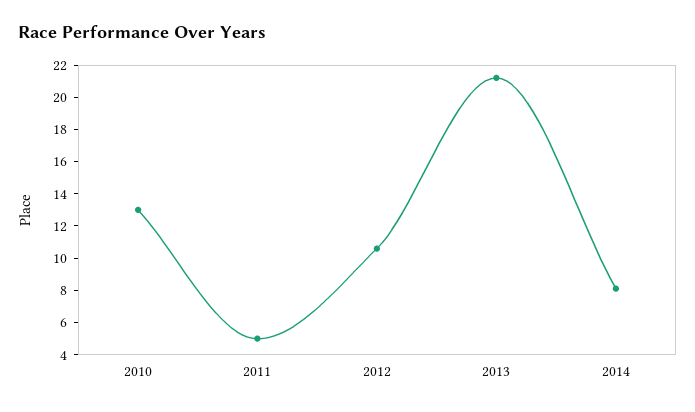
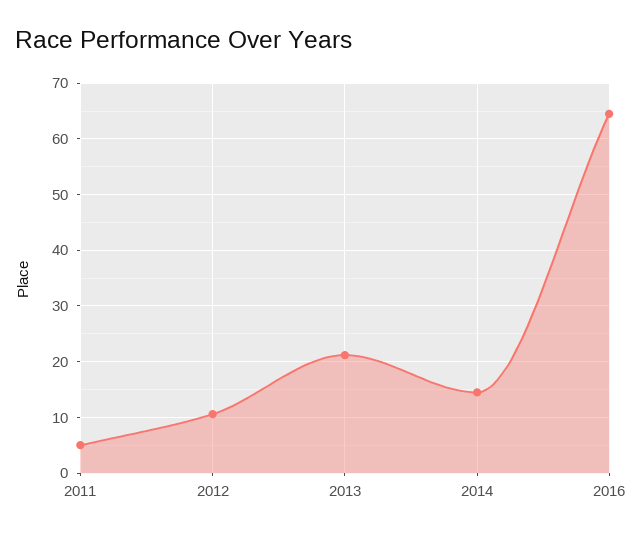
2010: 13 -> none
2014: 8 -> 14
2016: none -> 64

